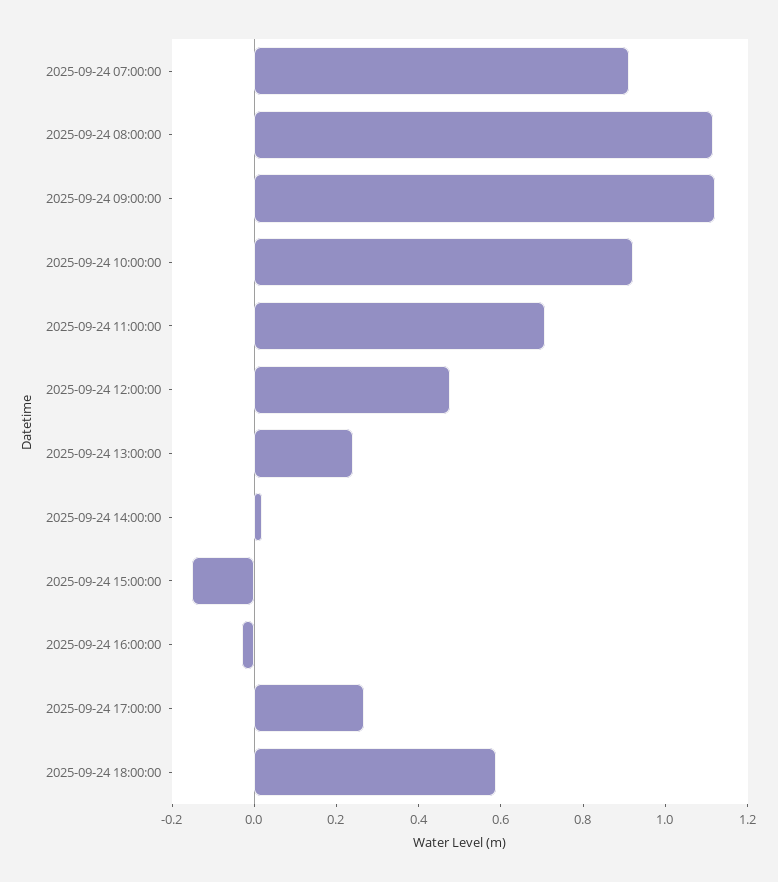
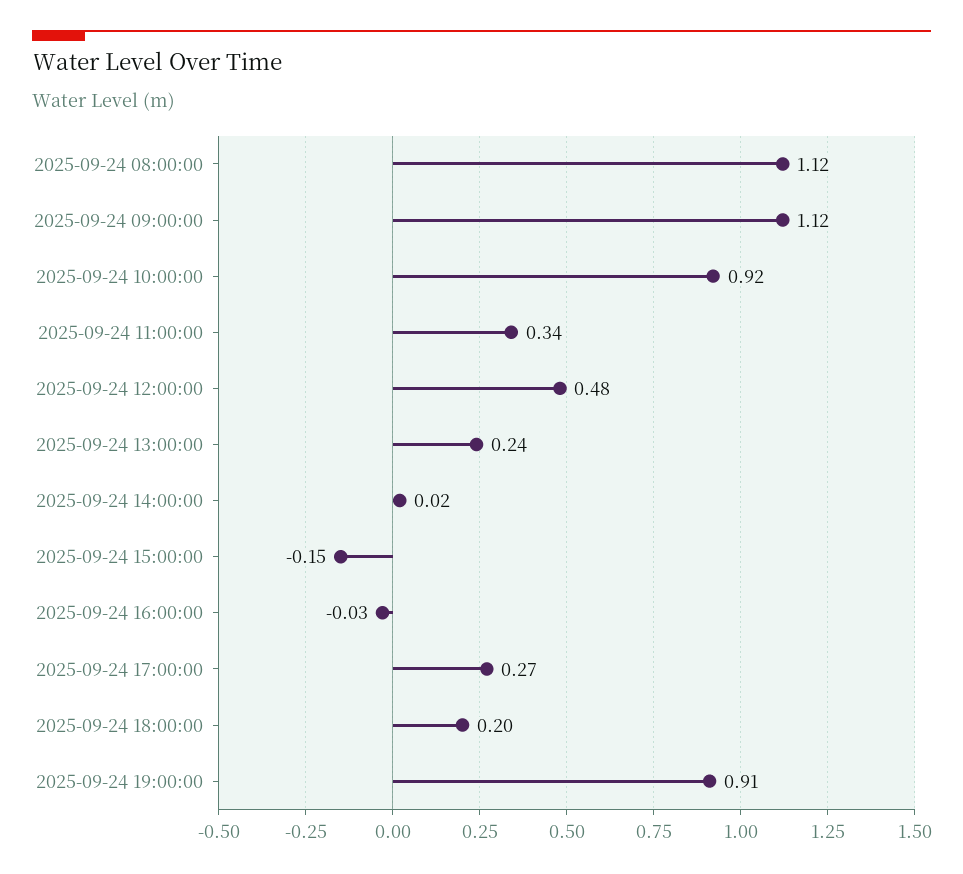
2025-09-24 07:00:00: 0.9 -> none
2025-09-24 11:00:00: 0.7 -> 0.34
2025-09-24 18:00:00: 0.6 -> 0.2
2025-09-24 19:00:00: none -> 0.91

